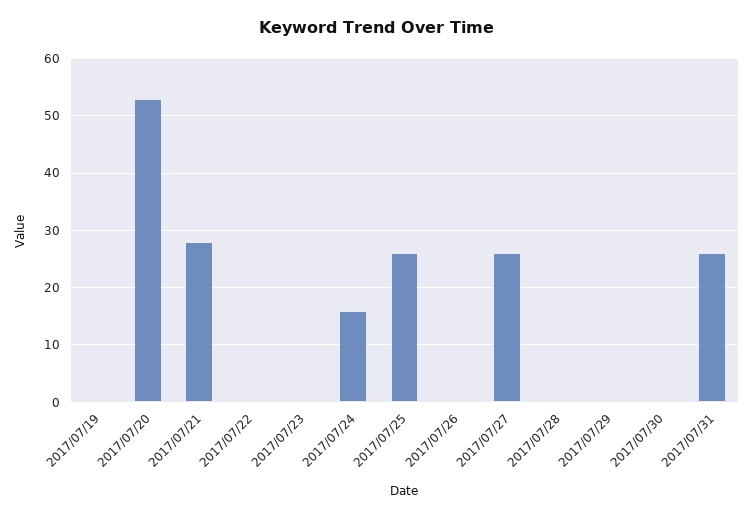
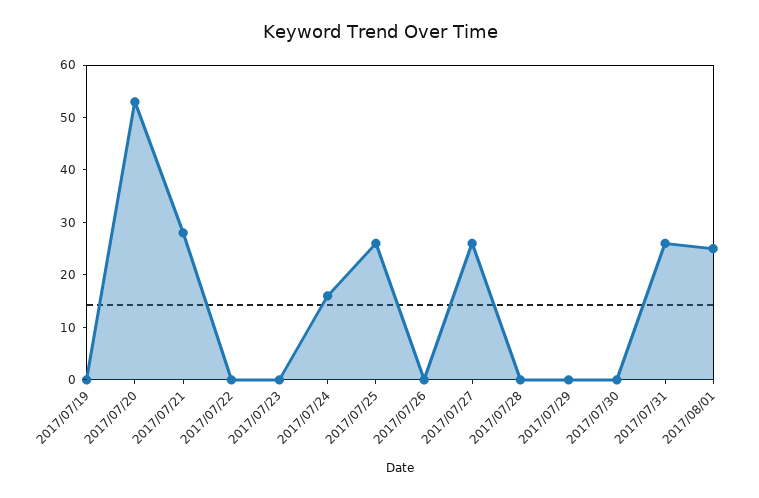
2017/08/01: none -> 25

